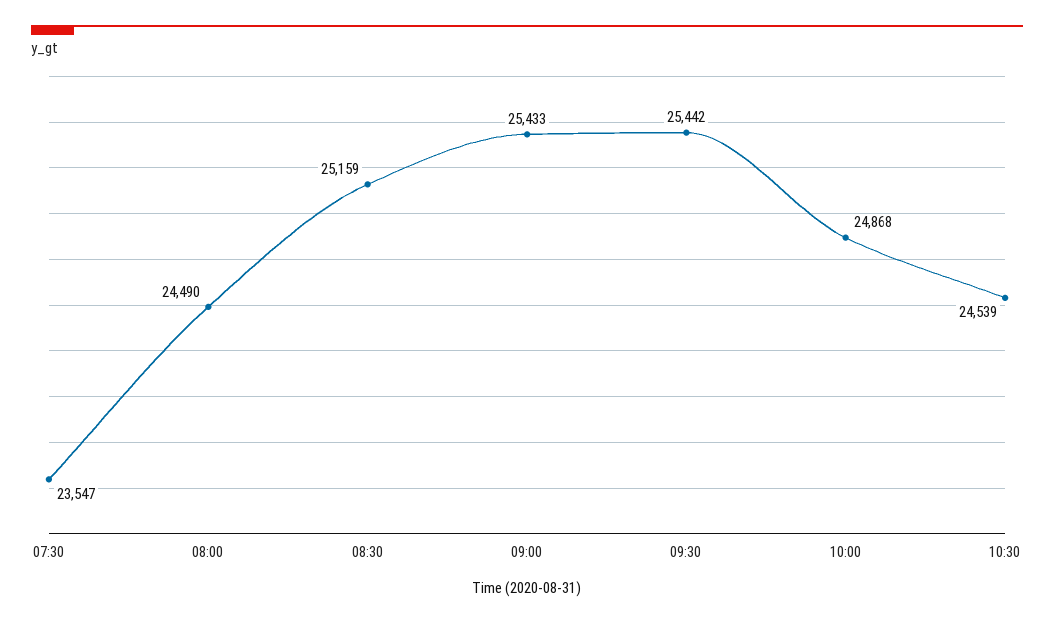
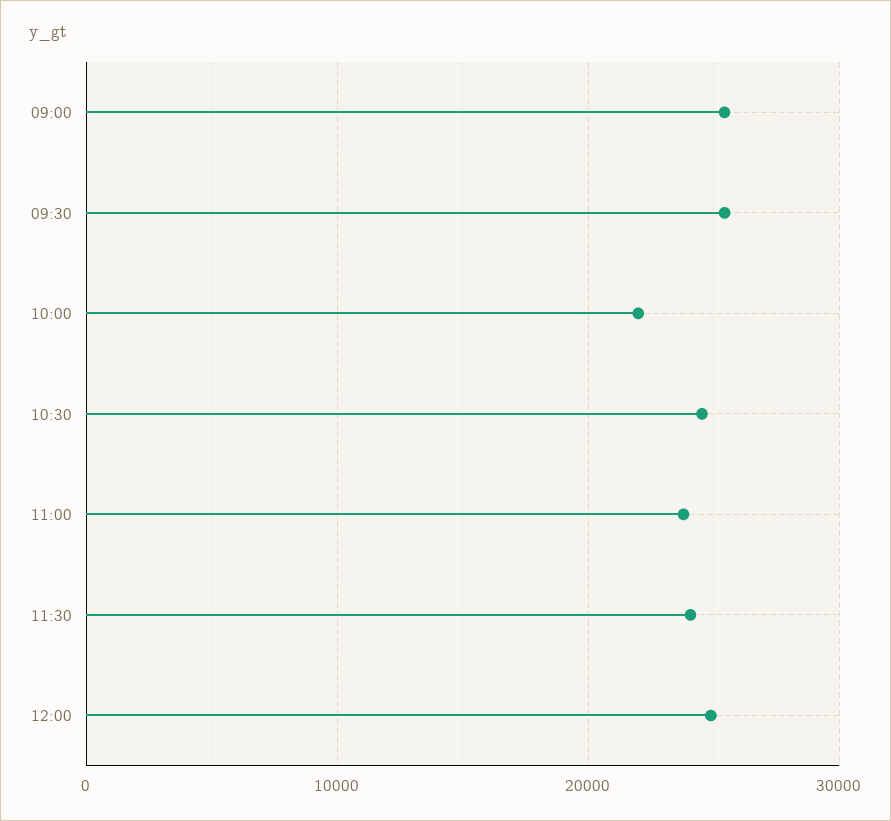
07:30: 23547 -> none
08:00: 24490 -> none
08:30: 25159 -> none
10:00: 24868 -> 22000
11:00: none -> 24000
11:30: none -> 24000
12:00: none -> 25000

